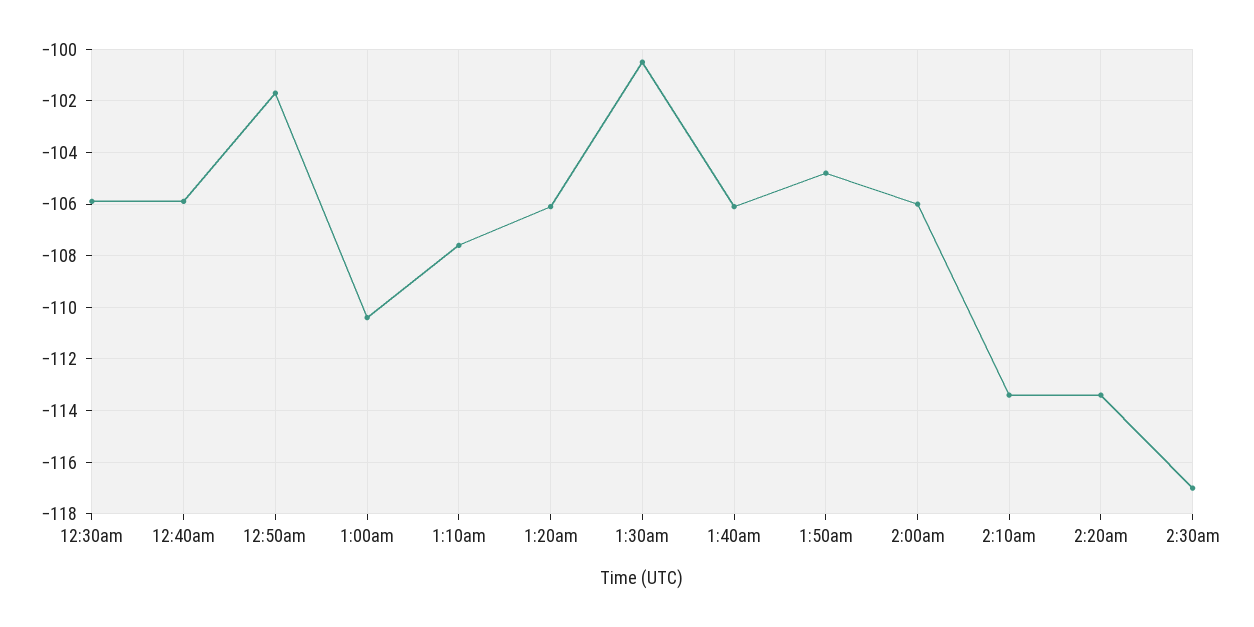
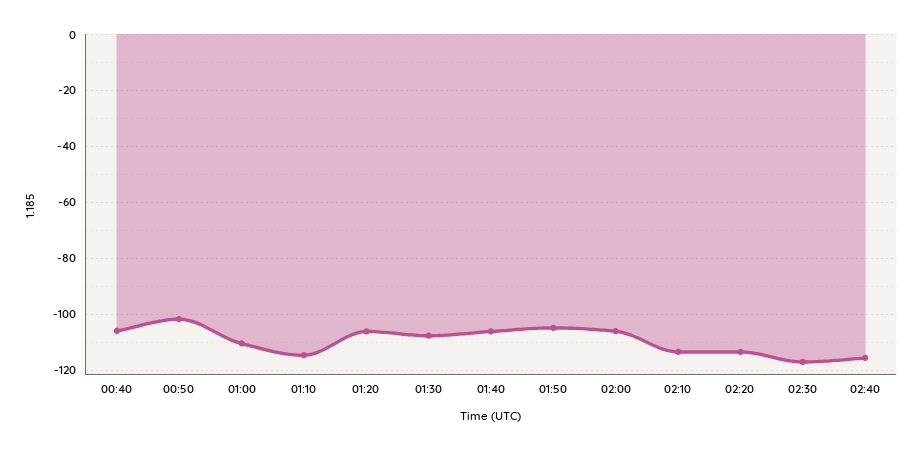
12:30am: -106 -> none
1:10am: -107.5 -> -115
1:30am: -100.5 -> -107.5
02:40: none -> -115

